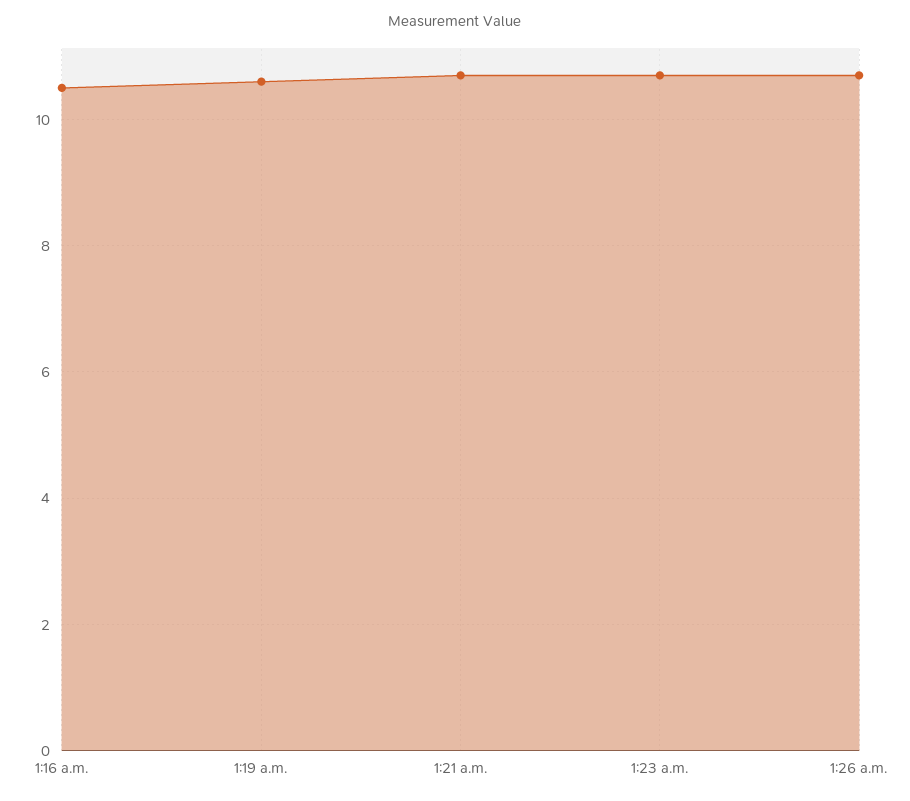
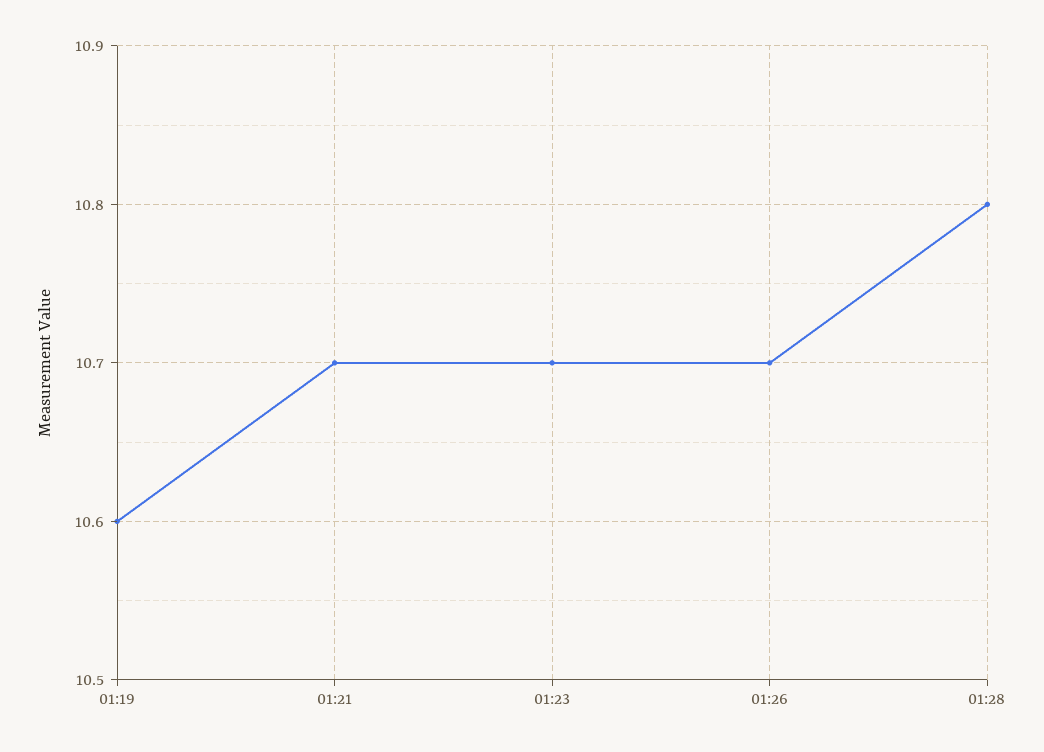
1:16 a.m.: 10.5 -> none
01:28: none -> 10.8

